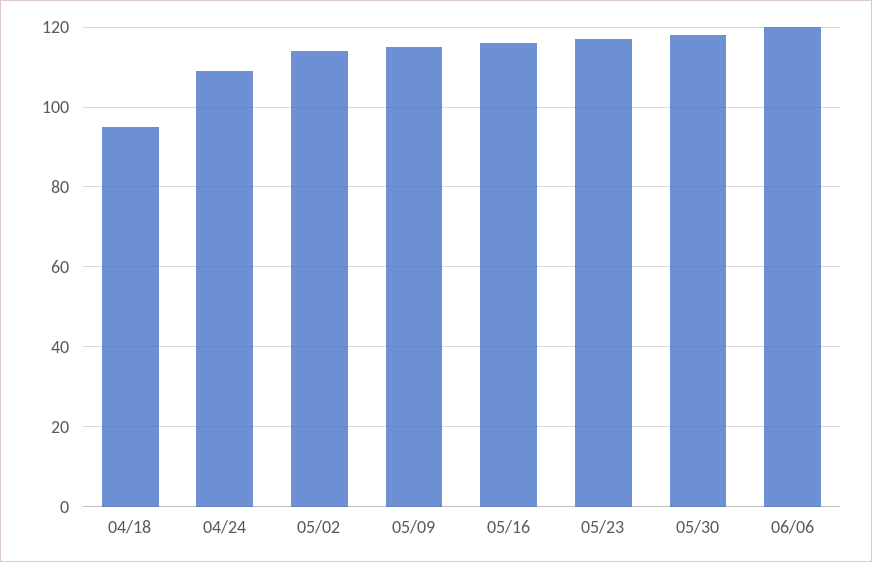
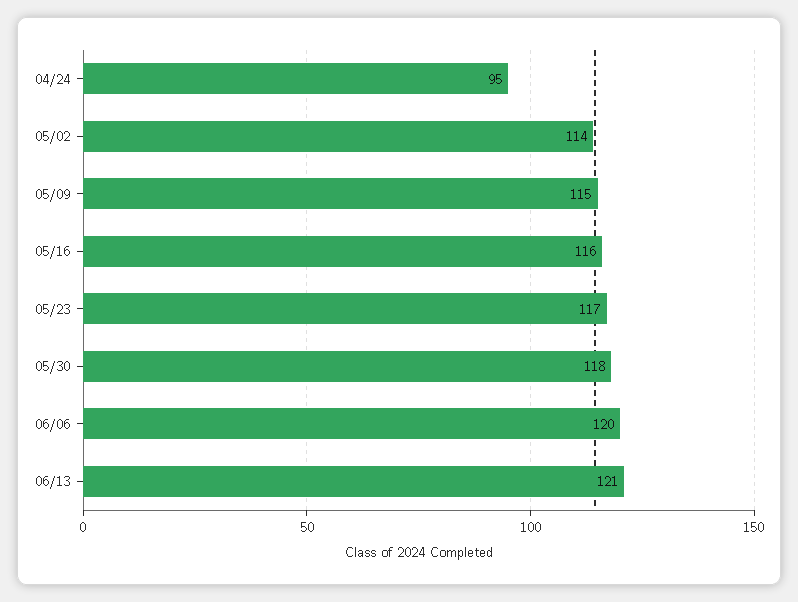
04/18: 95 -> none
04/24: 110 -> 95
06/13: none -> 121

